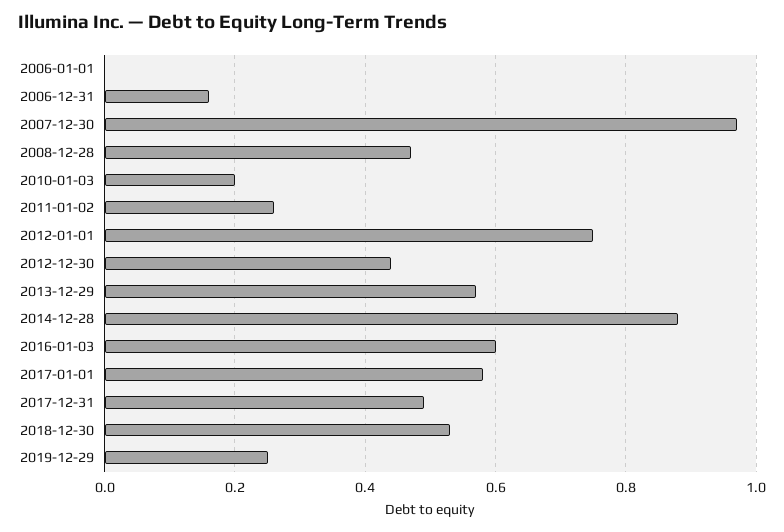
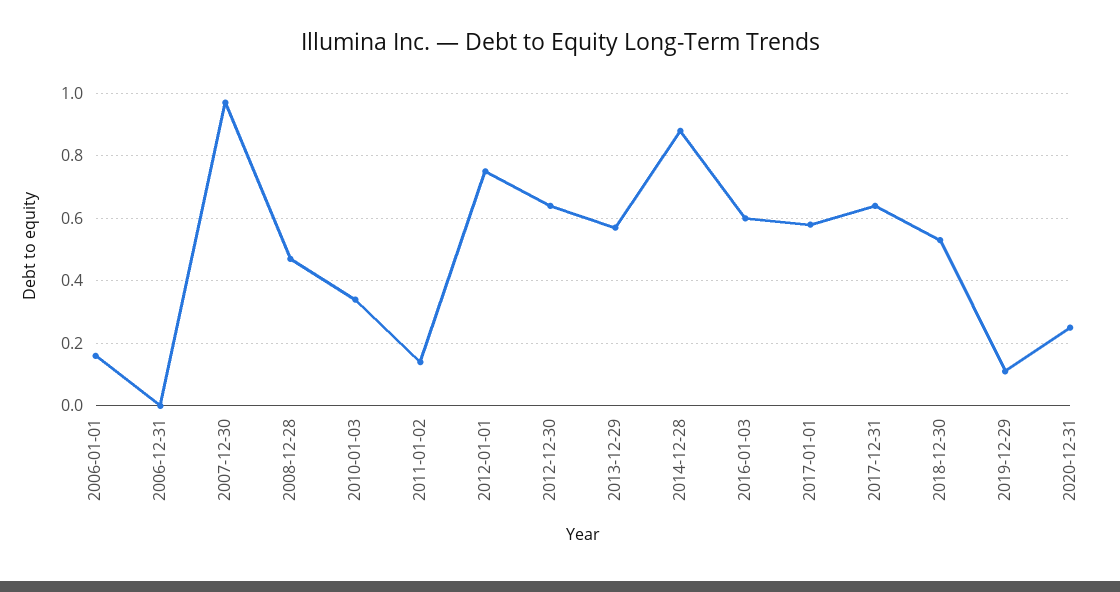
2006-01-01: 0 -> 0.15
2006-12-31: 0.15 -> 0
2010-01-03: 0.2 -> 0.35
2011-01-02: 0.25 -> 0.15
2012-12-30: 0.45 -> 0.65
2017-12-31: 0.5 -> 0.65
2019-12-29: 0.25 -> 0.1
2020-12-31: none -> 0.25

